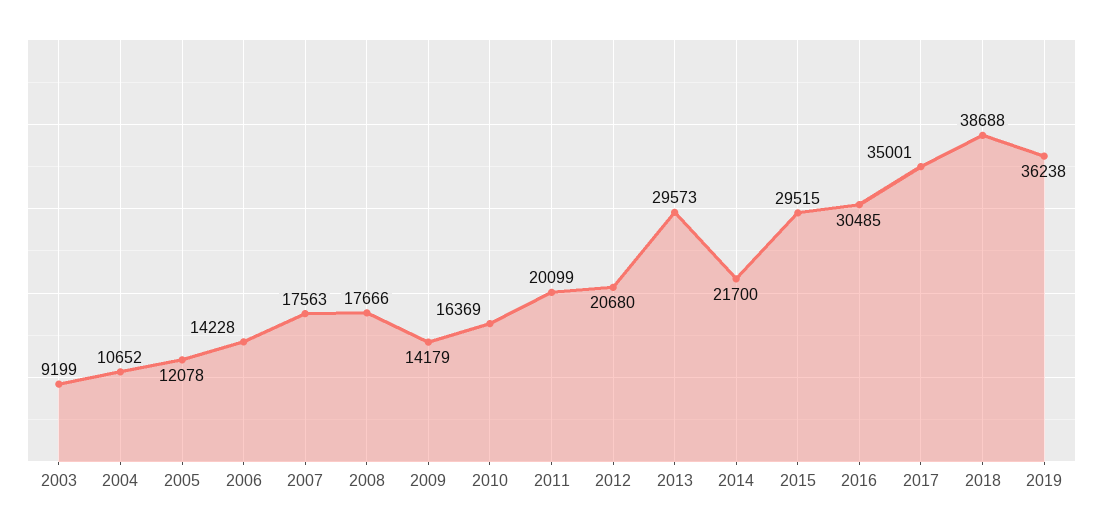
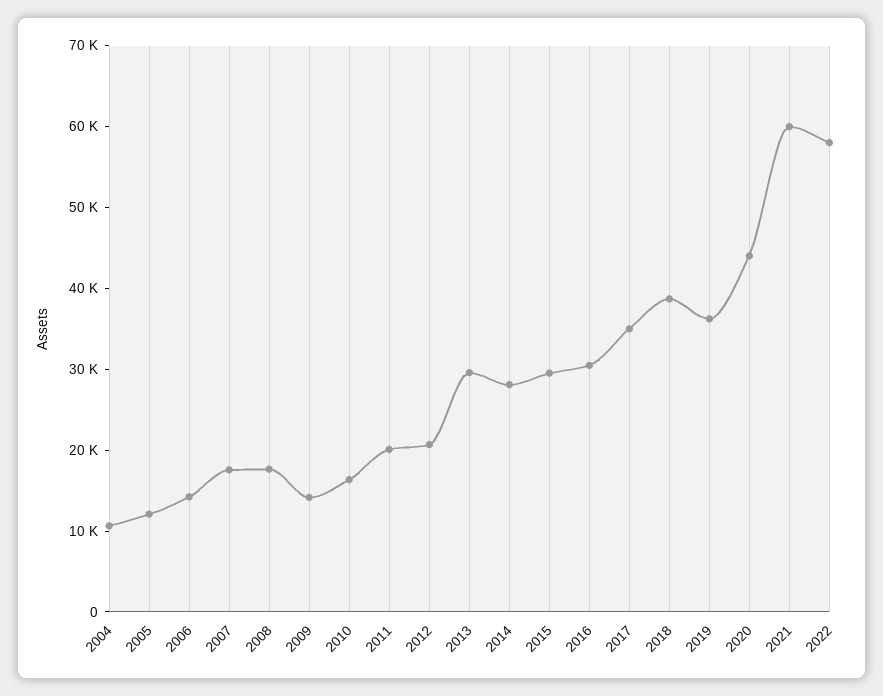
2003: 9199 -> none
2014: 21700 -> 28000
2020: none -> 44000
2021: none -> 60000
2022: none -> 58000

